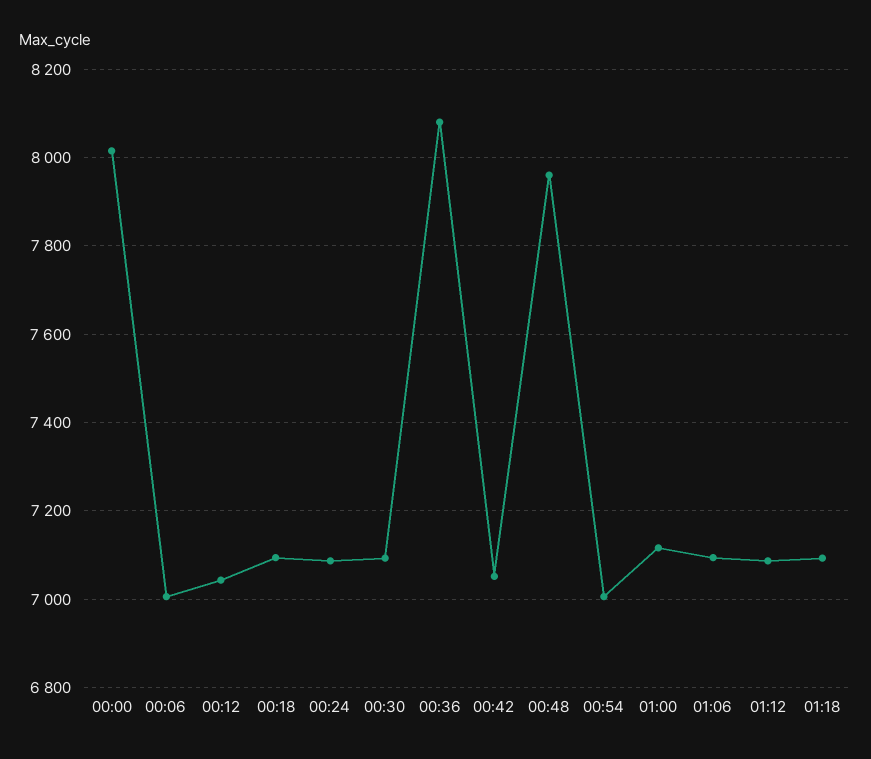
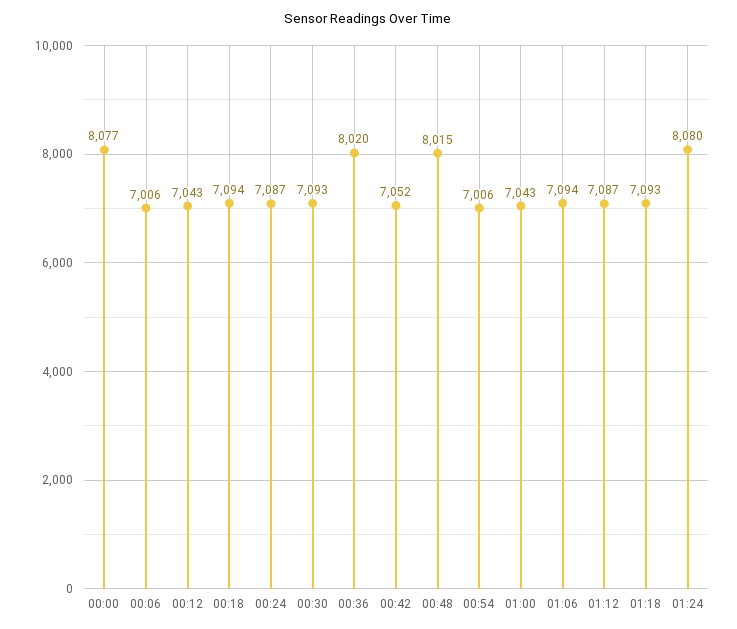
00:00: 8020 -> 8077
00:36: 8080 -> 8020
00:48: 7960 -> 8015
01:00: 7120 -> 7043
01:24: none -> 8080

